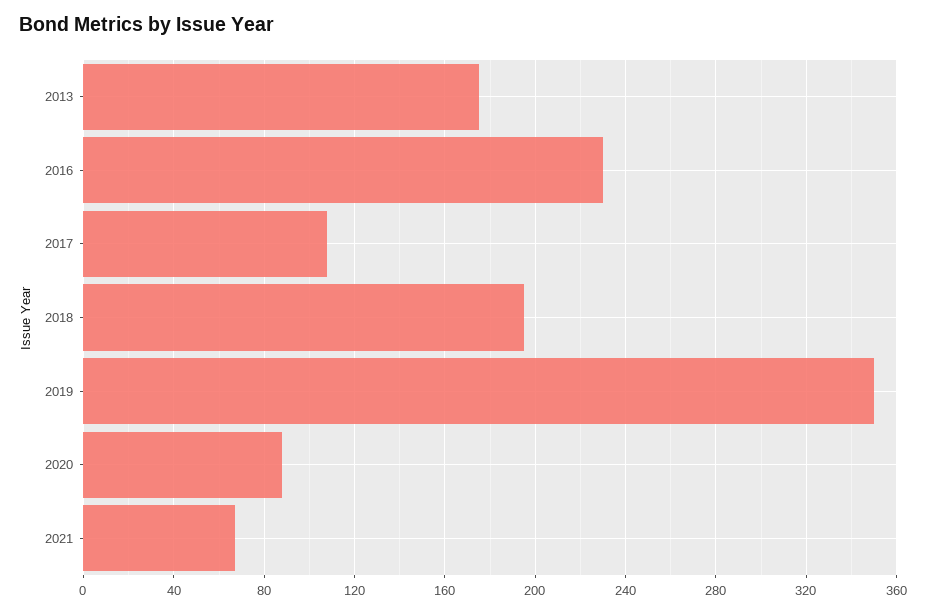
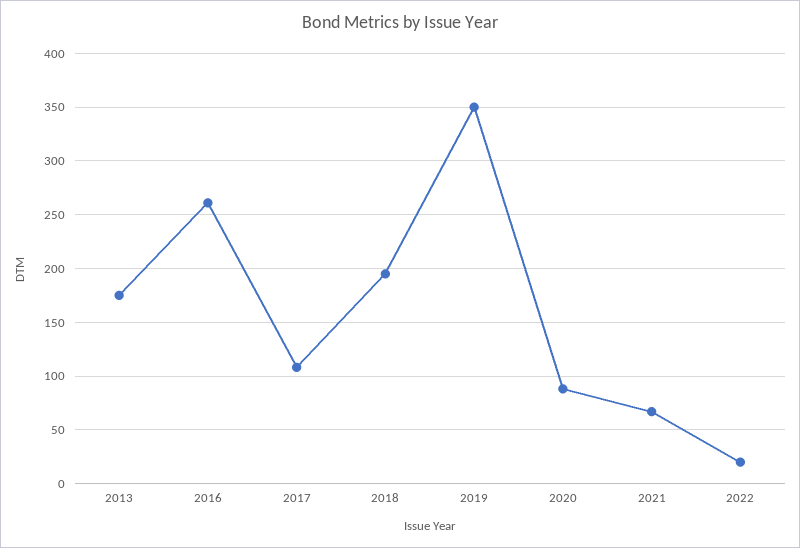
2016: 230 -> 260
2022: none -> 20

